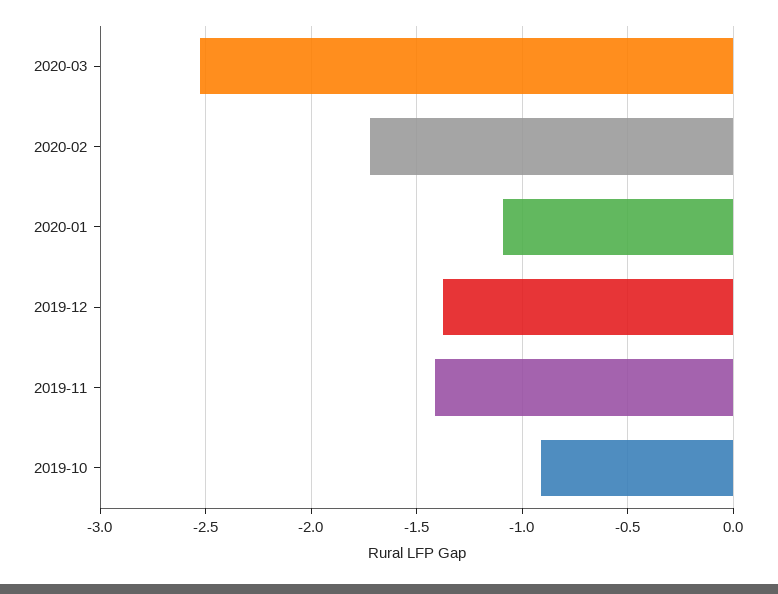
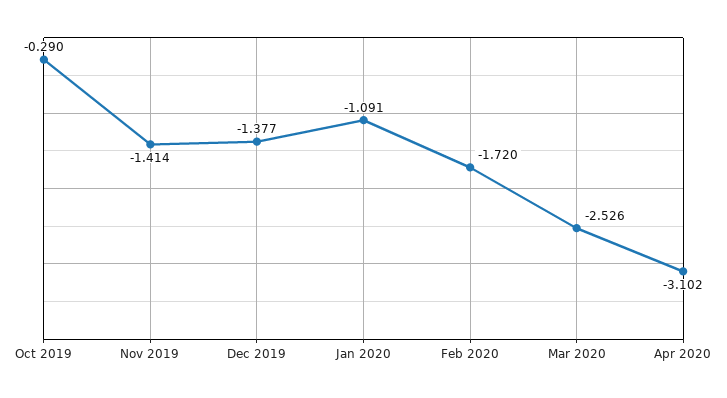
2019-10: -0.9 -> -0.29
Apr 2020: none -> -3.102

